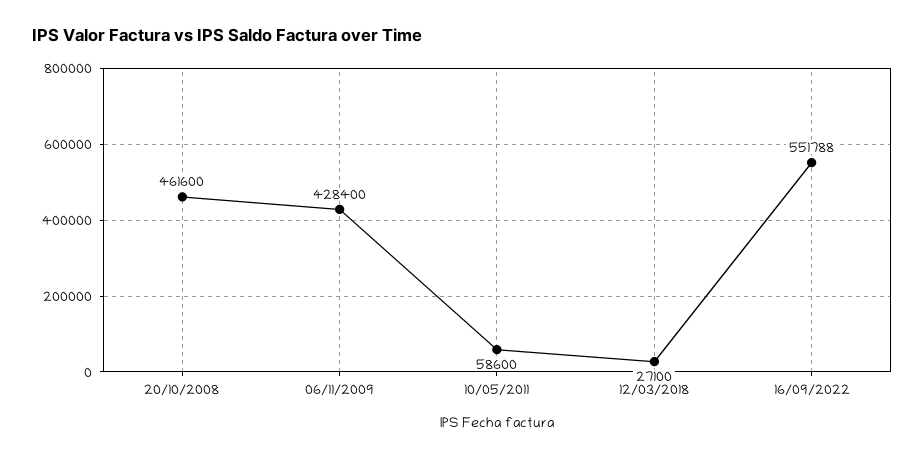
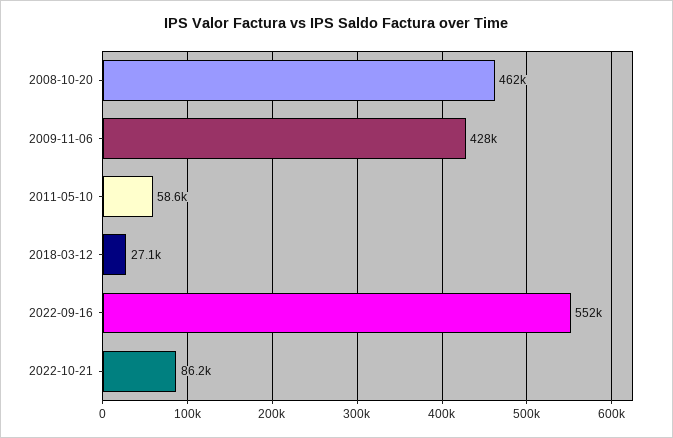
2022-10-21: none -> 86200

